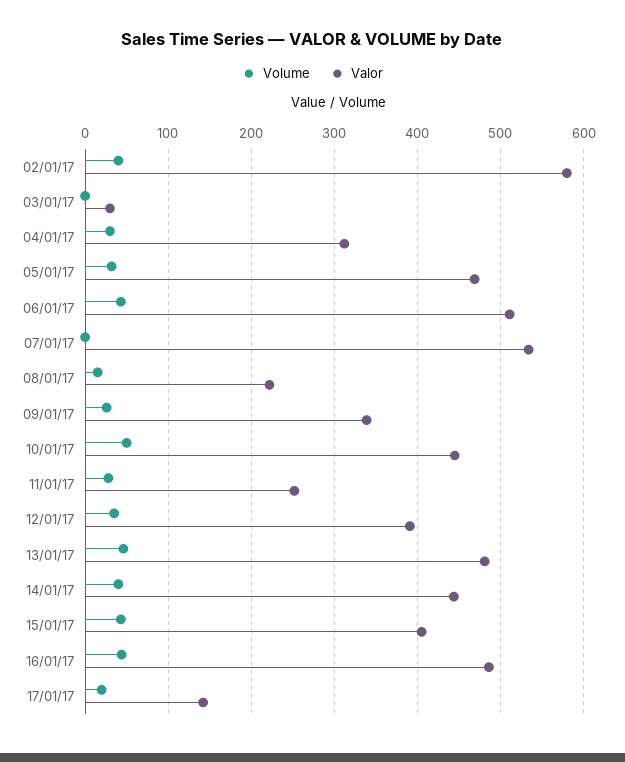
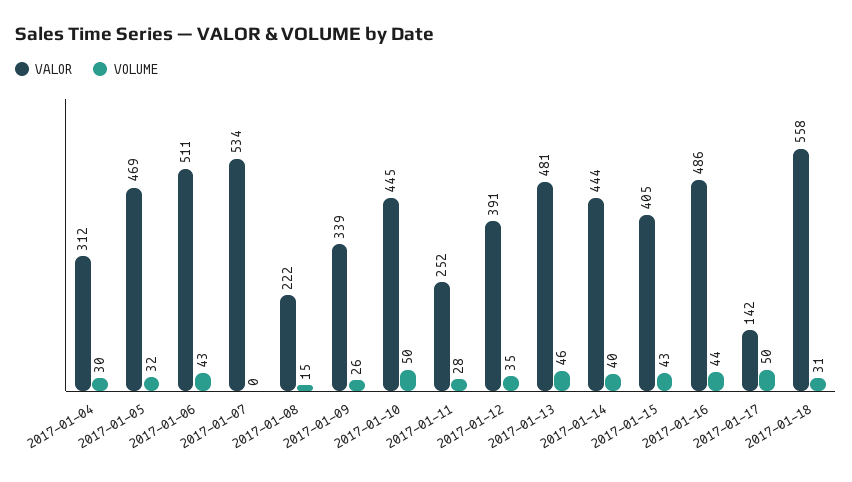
Volume, 02/01/17: 40 -> none
Valor, 02/01/17: 580 -> none
Volume, 03/01/17: 0 -> none
Valor, 03/01/17: 30 -> none
Volume, 17/01/17: 20 -> 50
Valor, 2017-01-18: none -> 558
Volume, 2017-01-18: none -> 31

